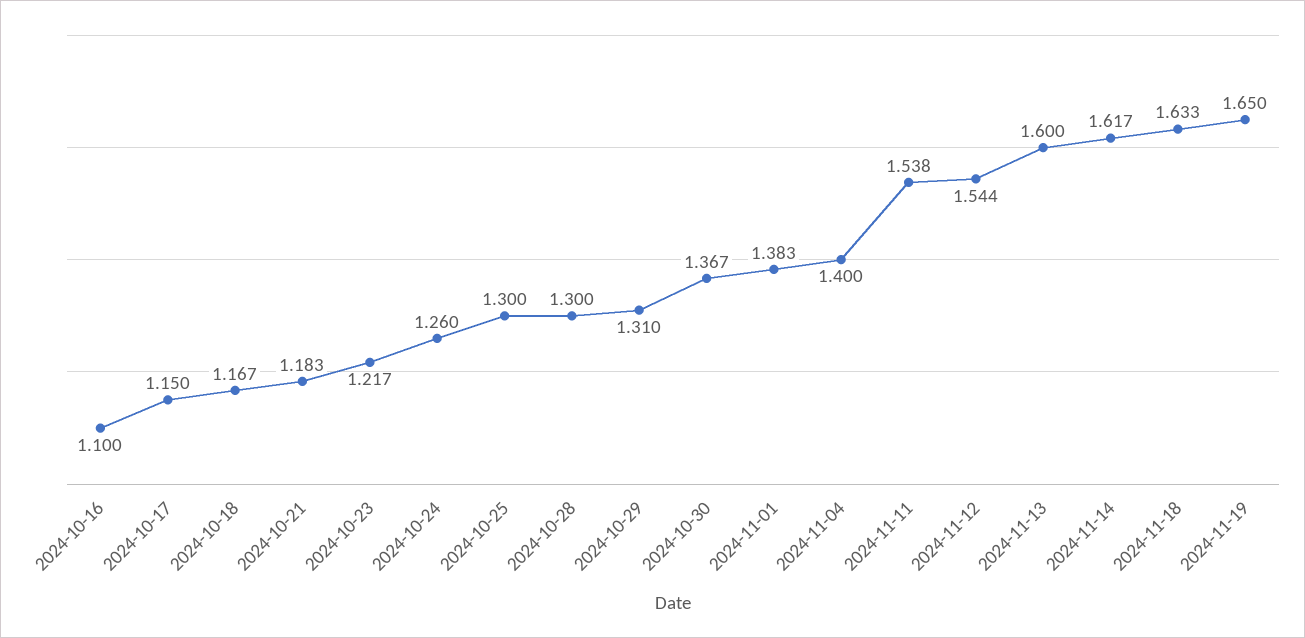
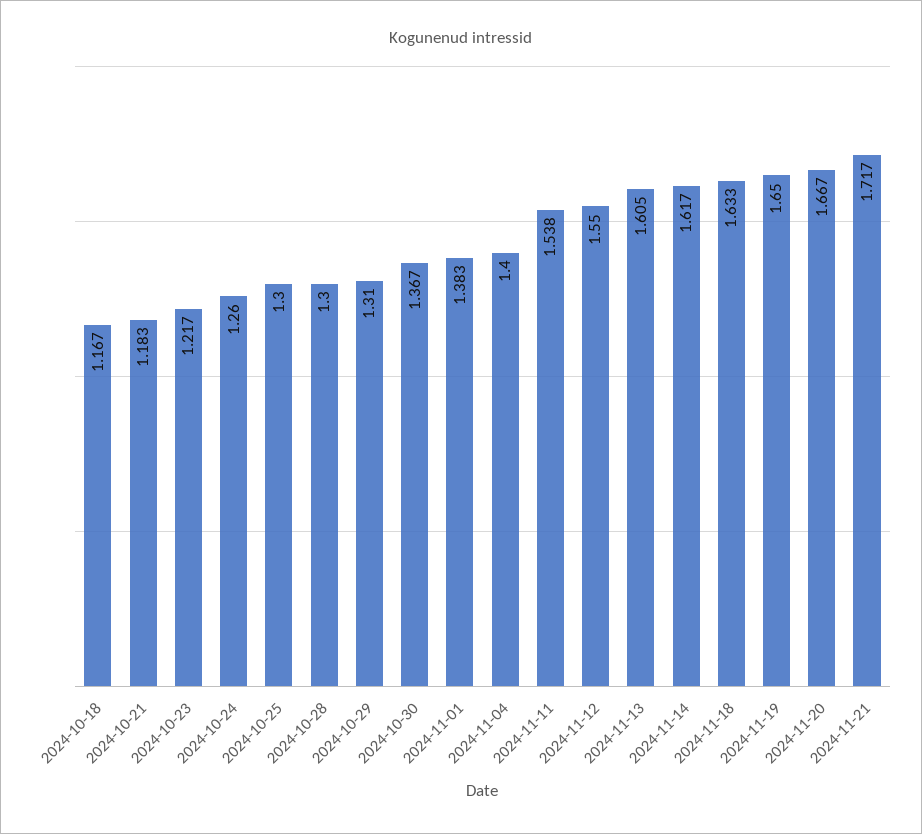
2024-10-16: 1.1 -> none
2024-10-17: 1.15 -> none
2024-11-12: 1.544 -> 1.55
2024-11-13: 1.6 -> 1.605
2024-11-20: none -> 1.667
2024-11-21: none -> 1.717

